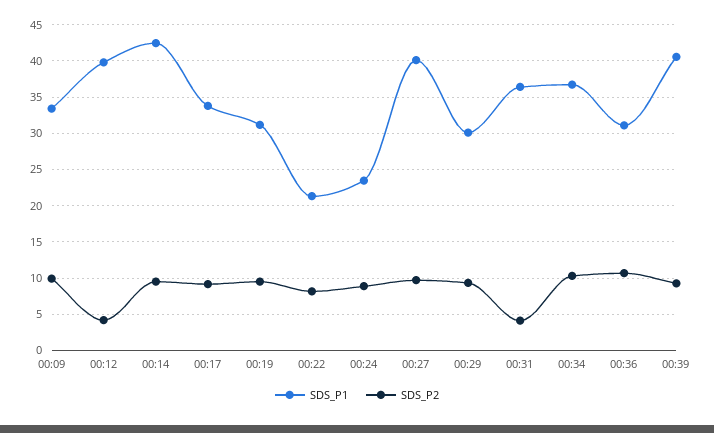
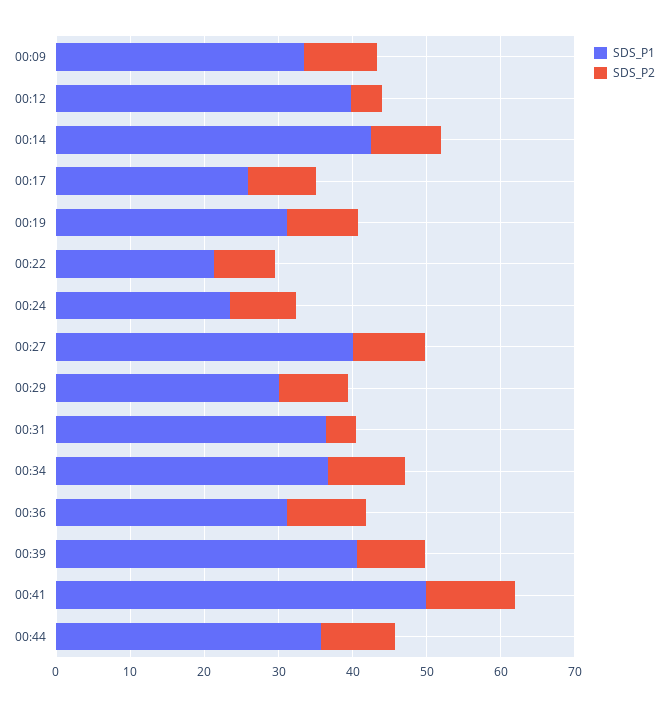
SDS_P1, 00:17: 34 -> 26
SDS_P1, 00:41: none -> 50
SDS_P2, 00:41: none -> 12
SDS_P1, 00:44: none -> 36
SDS_P2, 00:44: none -> 10

